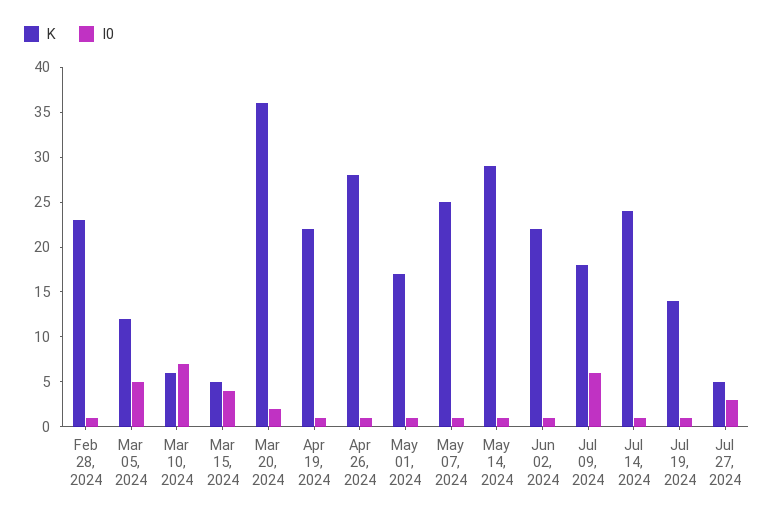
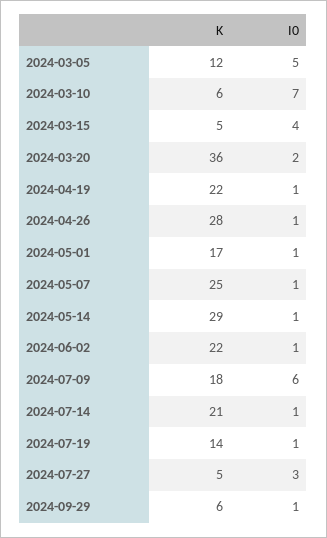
K, Feb 28, 2024: 23 -> none
I0, Feb 28, 2024: 1 -> none
K, Jul 14, 2024: 24 -> 21
K, 2024-09-29: none -> 6
I0, 2024-09-29: none -> 1

